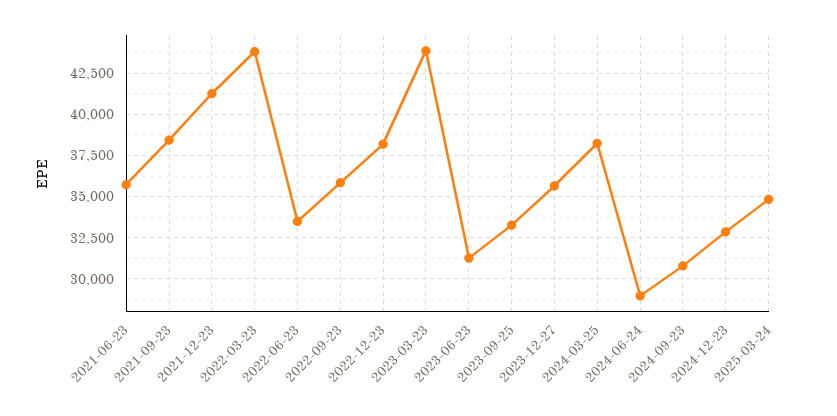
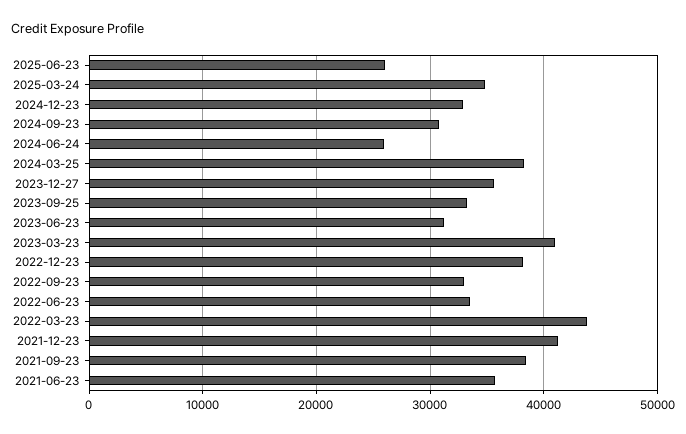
2022-09-23: 36000 -> 33000
2023-03-23: 44000 -> 41000
2024-06-24: 29000 -> 26000
2025-06-23: none -> 26000

